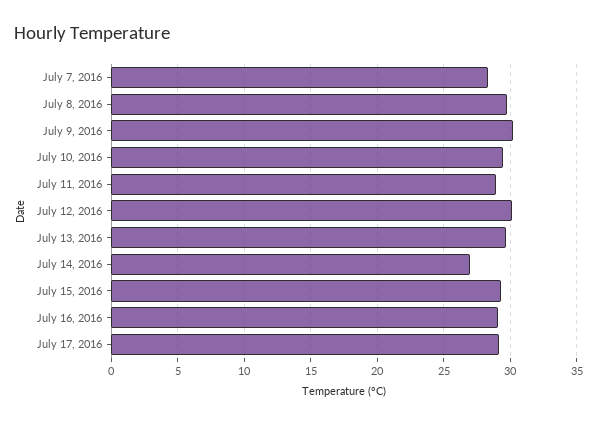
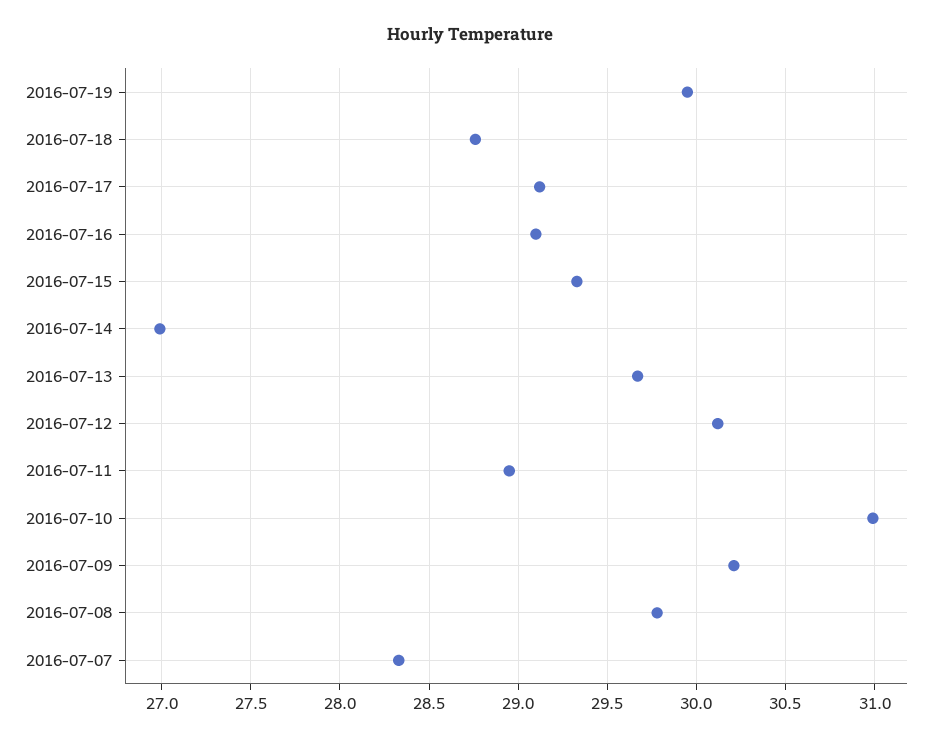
July 10, 2016: 29.5 -> 31
2016-07-19: none -> 29.95
2016-07-18: none -> 28.75

